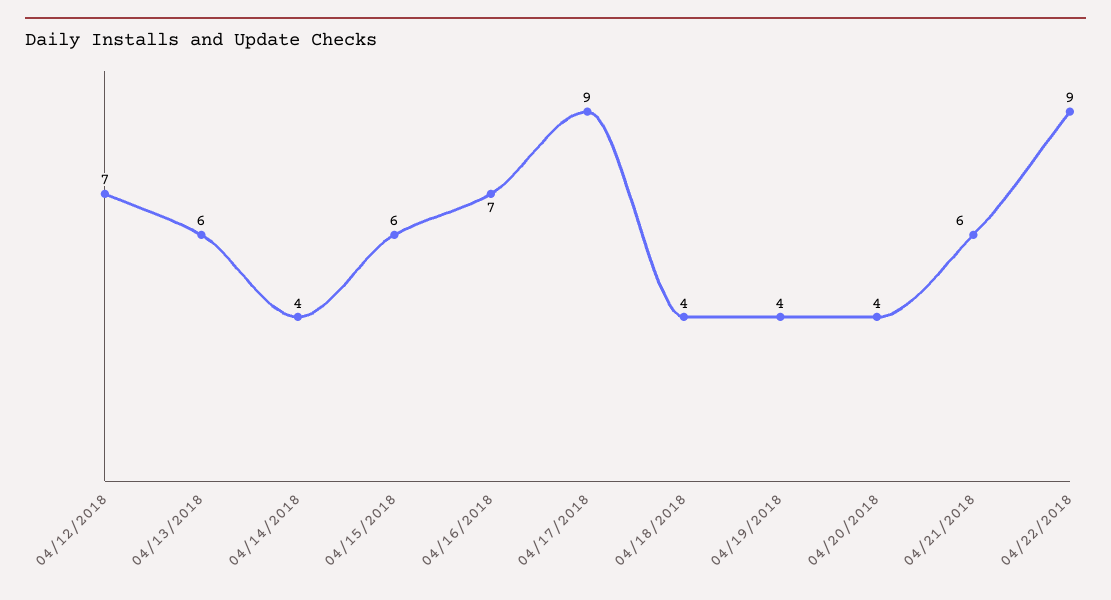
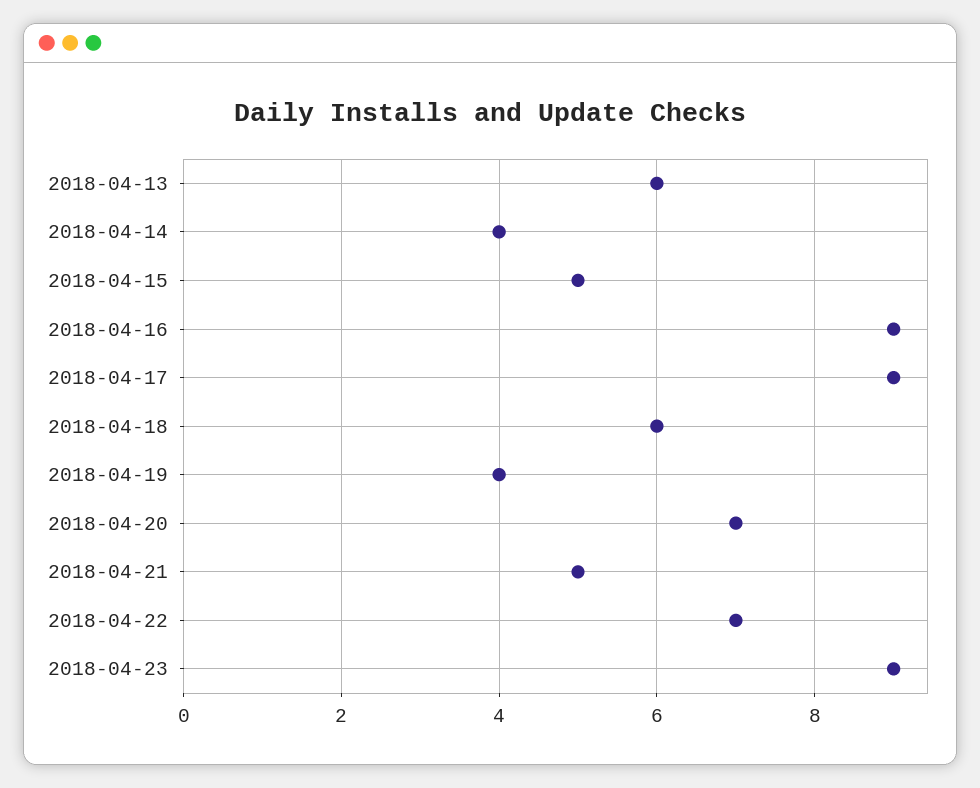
04/12/2018: 7 -> none
04/15/2018: 6 -> 5
04/16/2018: 7 -> 9
04/18/2018: 4 -> 6
04/20/2018: 4 -> 7
04/21/2018: 6 -> 5
04/22/2018: 9 -> 7
2018-04-23: none -> 9

